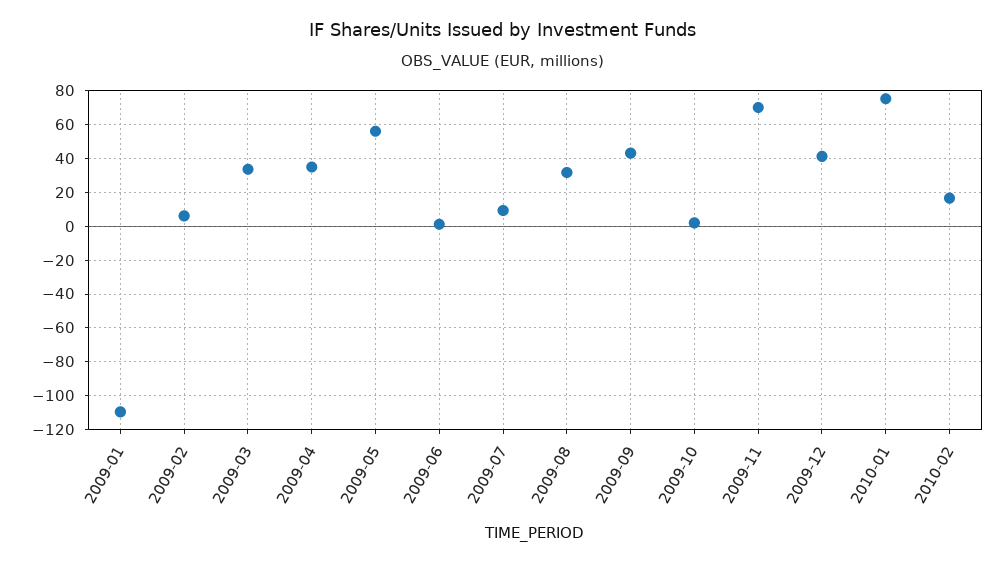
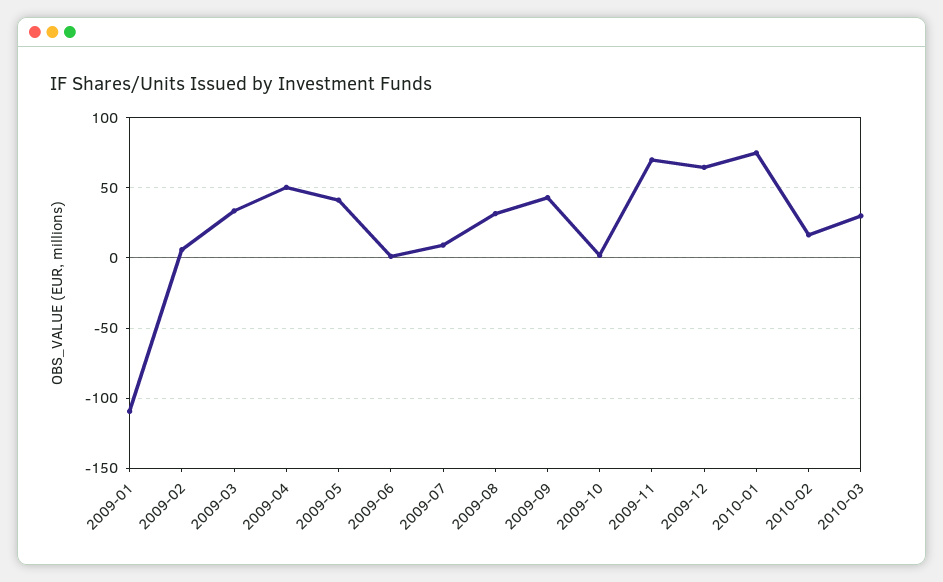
2009-04: 35 -> 50
2009-05: 55 -> 40
2009-12: 40 -> 65
2010-03: none -> 30

